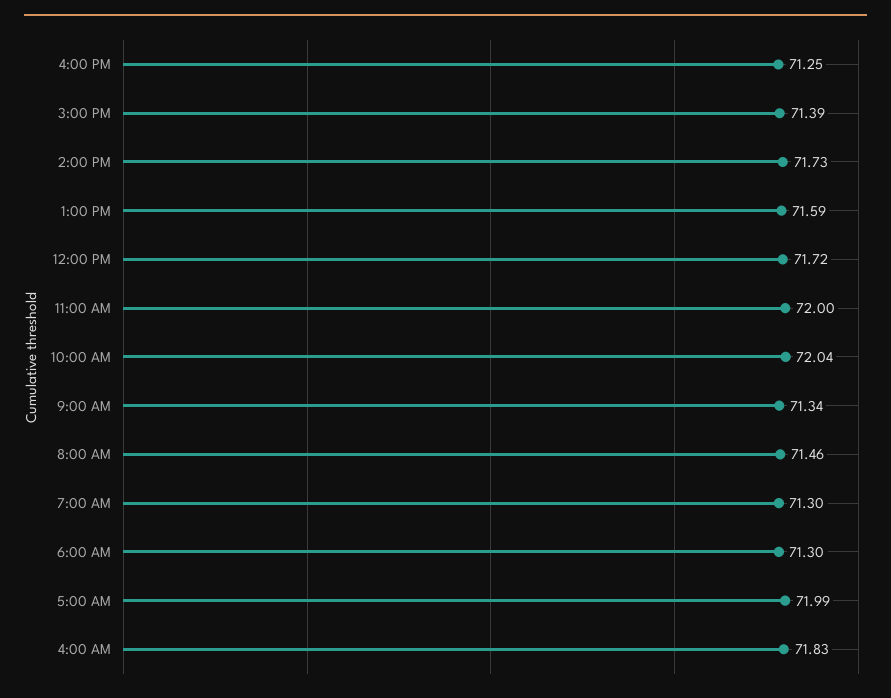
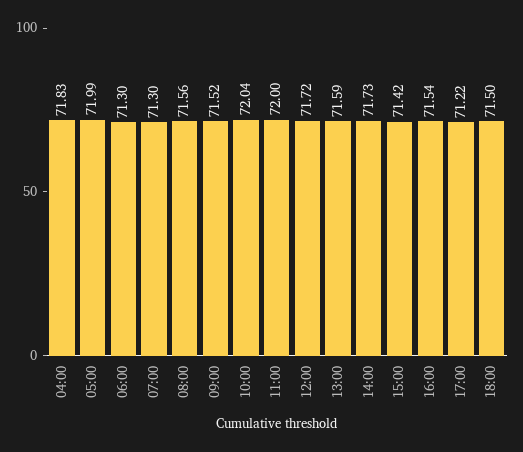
4:00 PM: 71.25 -> 71.54
3:00 PM: 71.39 -> 71.42
9:00 AM: 71.34 -> 71.52
8:00 AM: 71.46 -> 71.56
17:00: none -> 71.22
18:00: none -> 71.5

